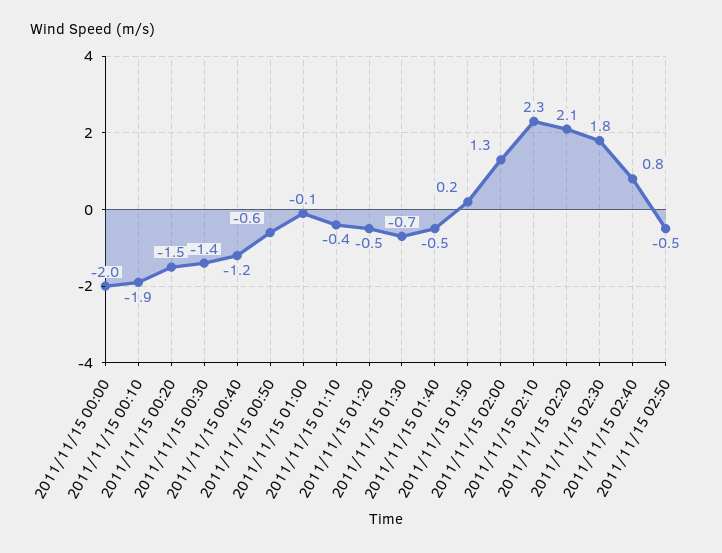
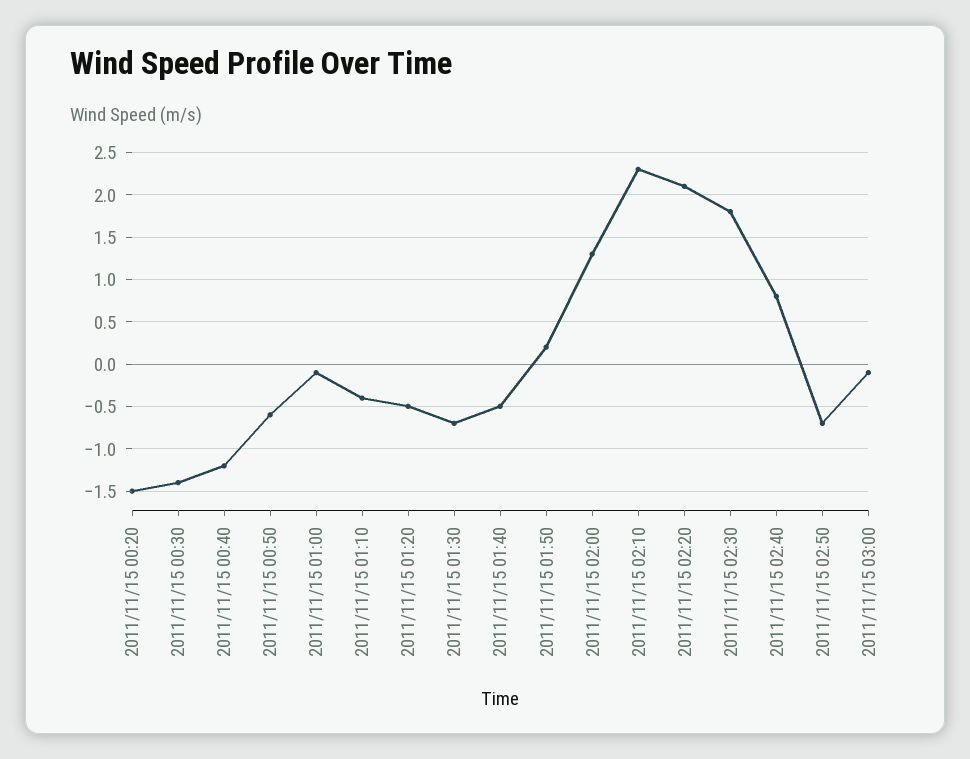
2011/11/15 00:00: -2 -> none
2011/11/15 00:10: -1.9 -> none
2011/11/15 02:50: -0.5 -> -0.7
2011/11/15 03:00: none -> -0.1

